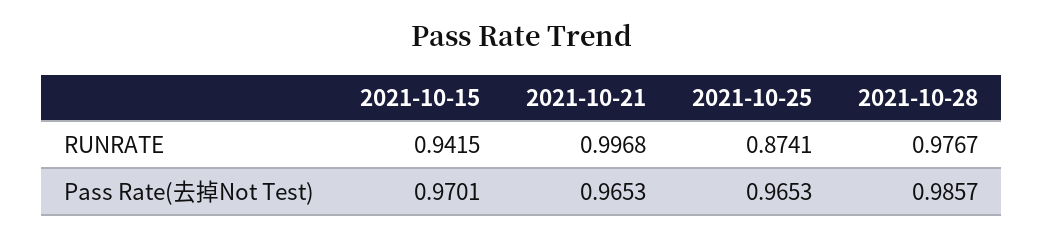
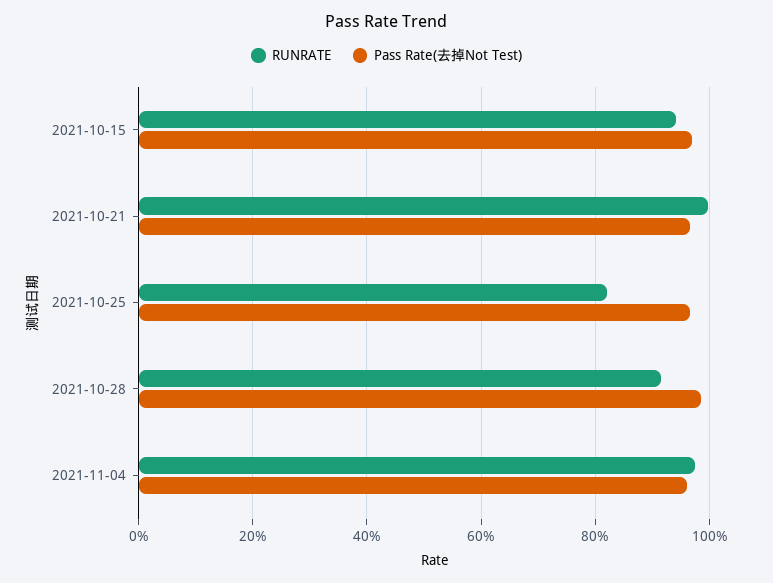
RUNRATE, 2021-10-25: 0.8741 -> 0.82
RUNRATE, 2021-10-28: 0.9767 -> 0.92
RUNRATE, 2021-11-04: none -> 0.98
Pass Rate(去掉Not Test), 2021-11-04: none -> 0.96

